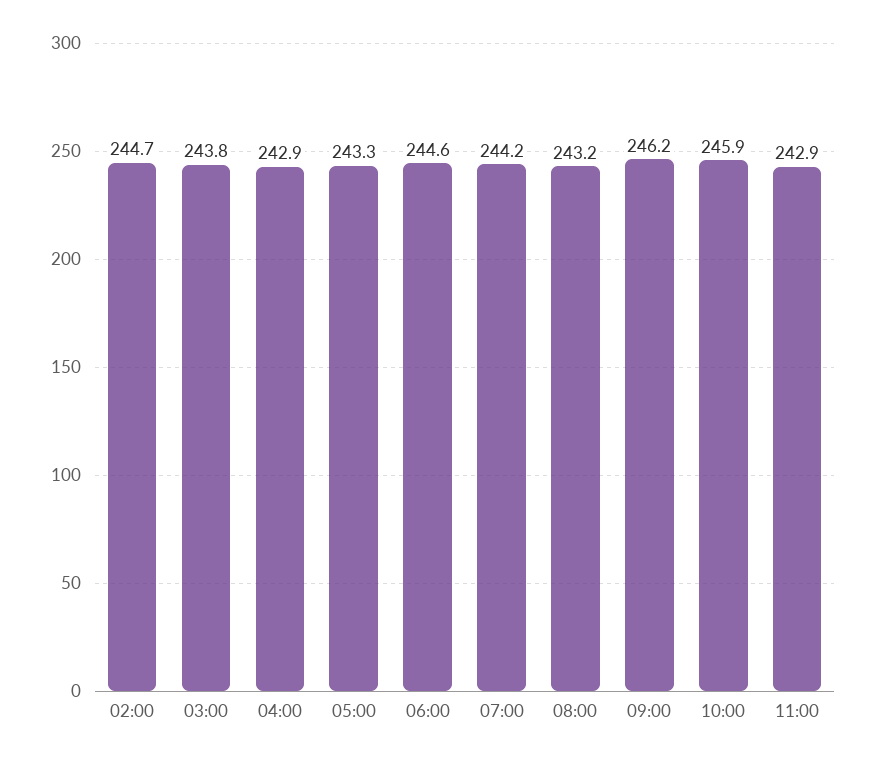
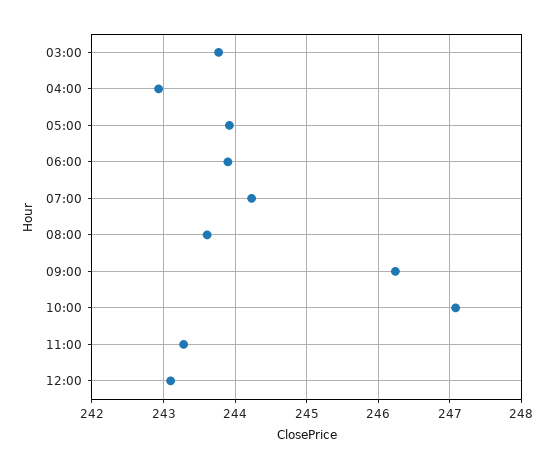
02:00: 244.7 -> none
05:00: 243.3 -> 243.9
06:00: 244.6 -> 243.9
08:00: 243.2 -> 243.6
10:00: 245.9 -> 247.1
11:00: 242.9 -> 243.3
12:00: none -> 243.1

